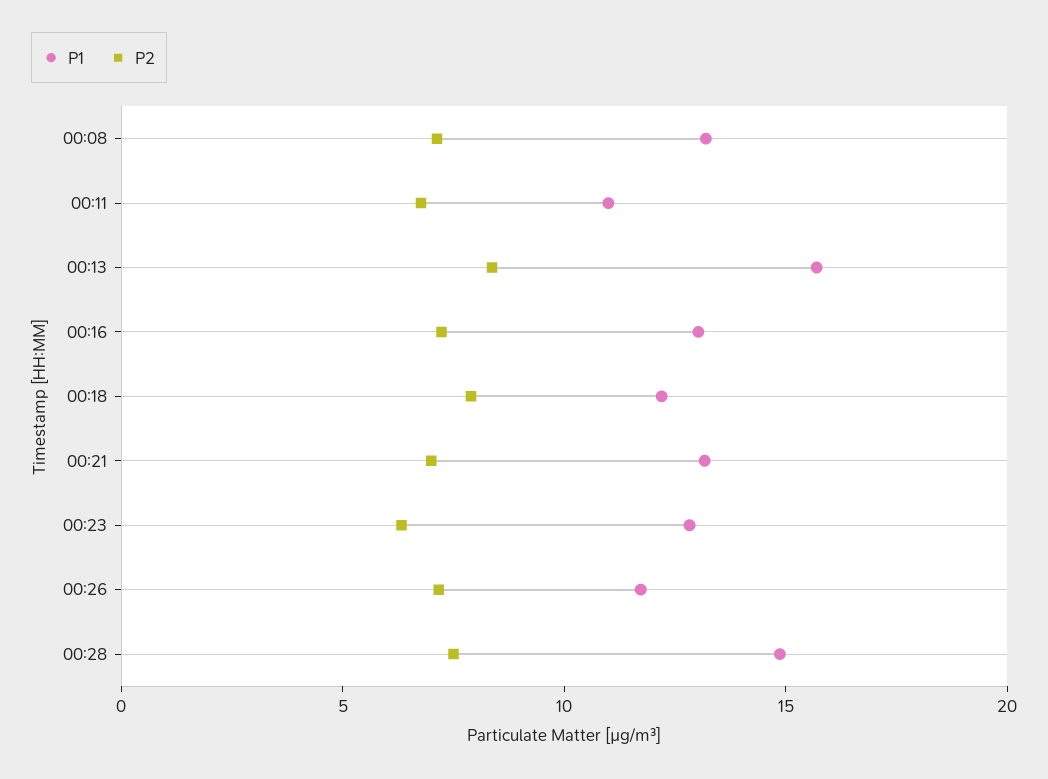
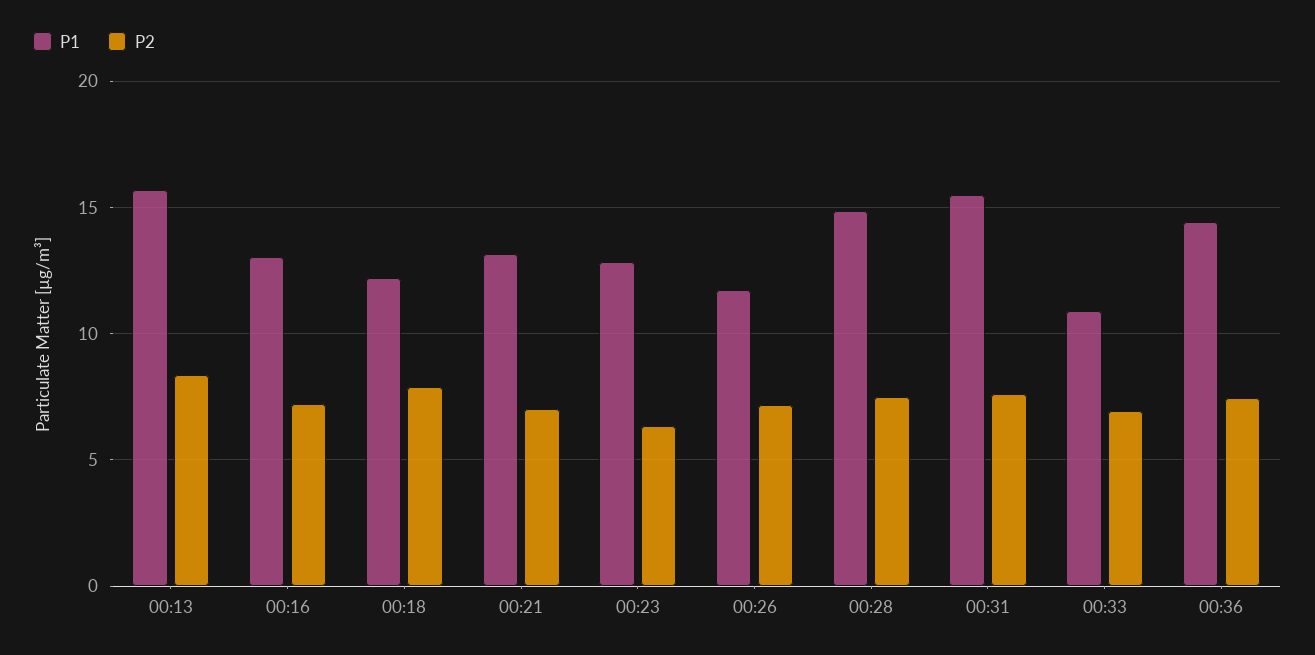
P1, 00:08: 13 -> none
P2, 00:08: 7 -> none
P1, 00:11: 11 -> none
P2, 00:11: 7 -> none
P1, 00:31: none -> 15.5
P2, 00:31: none -> 7.5
P1, 00:33: none -> 11
P2, 00:33: none -> 7
P1, 00:36: none -> 14.5
P2, 00:36: none -> 7.5

